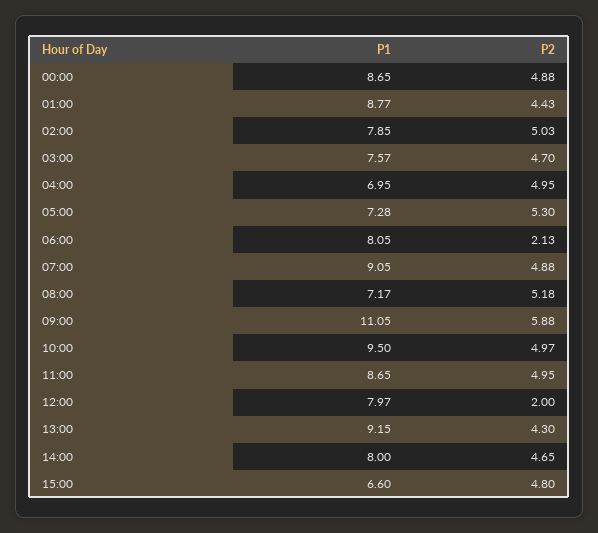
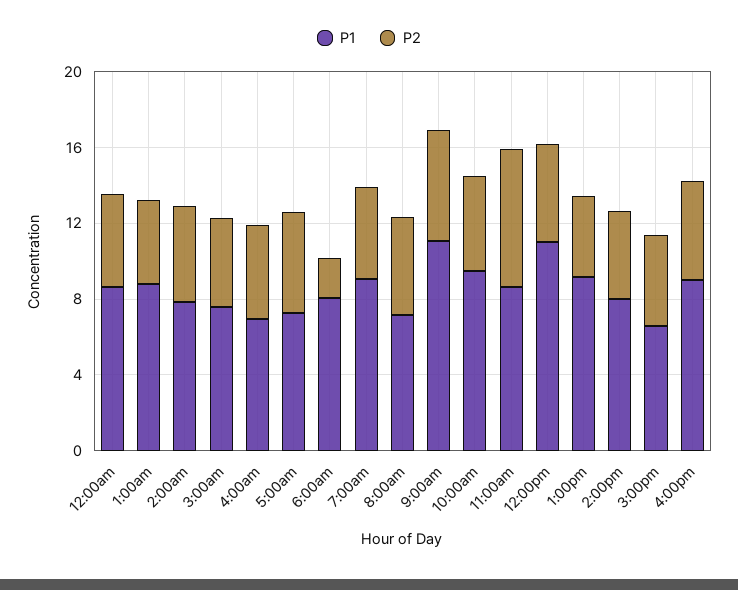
P2, 11:00: 4.95 -> 7
P1, 12:00: 7.97 -> 11
P2, 12:00: 2 -> 5
P1, 4:00pm: none -> 9
P2, 4:00pm: none -> 5

